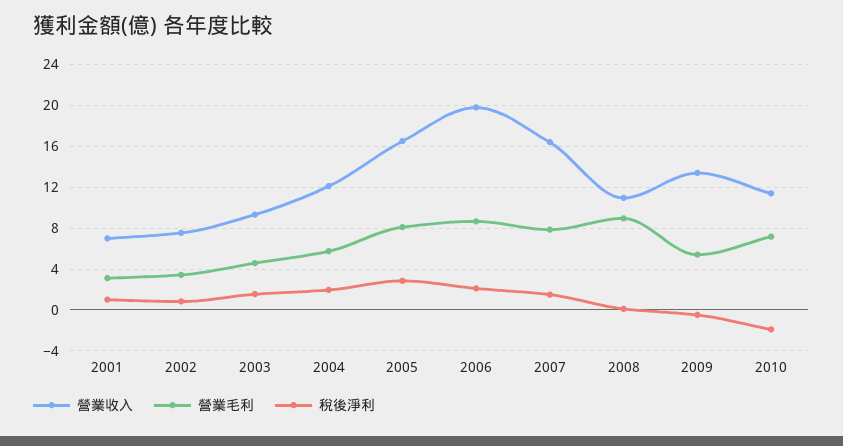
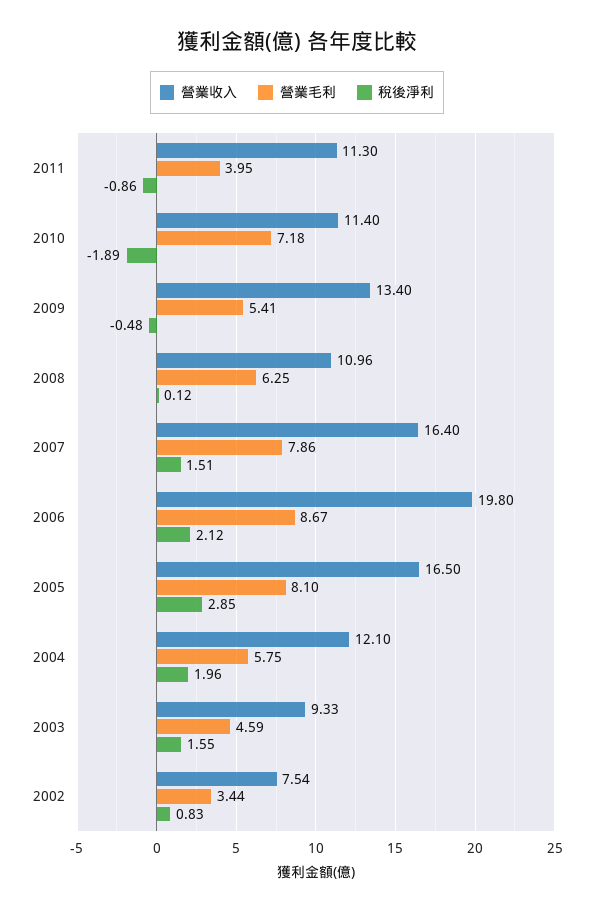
營業收入, 2001: 7 -> none
營業毛利, 2001: 3 -> none
稅後淨利, 2001: 1 -> none
營業毛利, 2008: 9 -> 6.25
營業收入, 2011: none -> 11.3
營業毛利, 2011: none -> 3.95
稅後淨利, 2011: none -> -0.86

